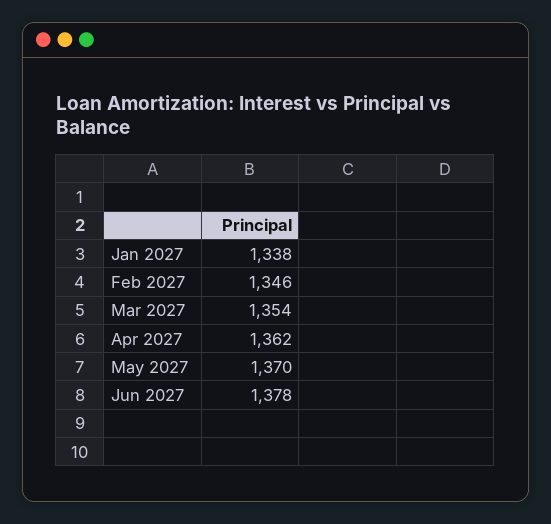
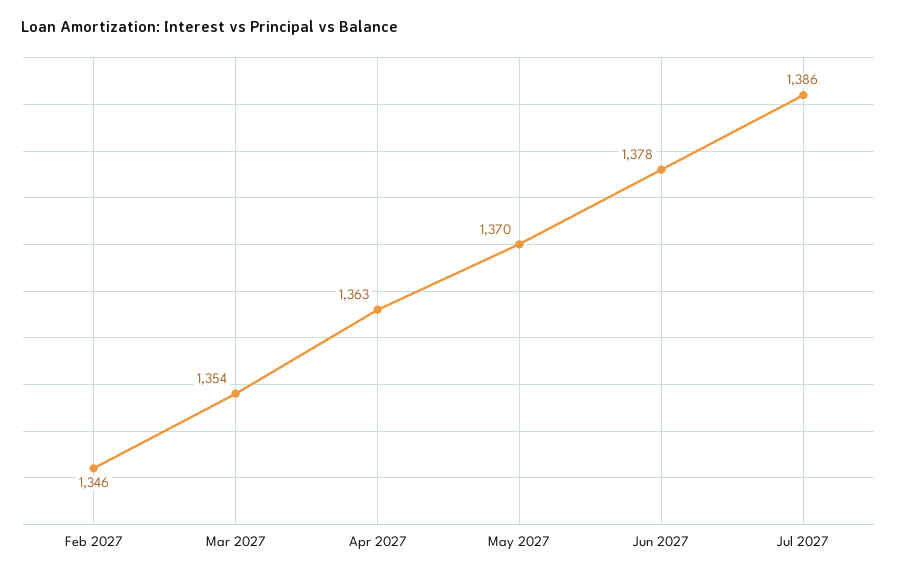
Jan 2027: 1338 -> none
Apr 2027: 1362 -> 1363
Jul 2027: none -> 1386

